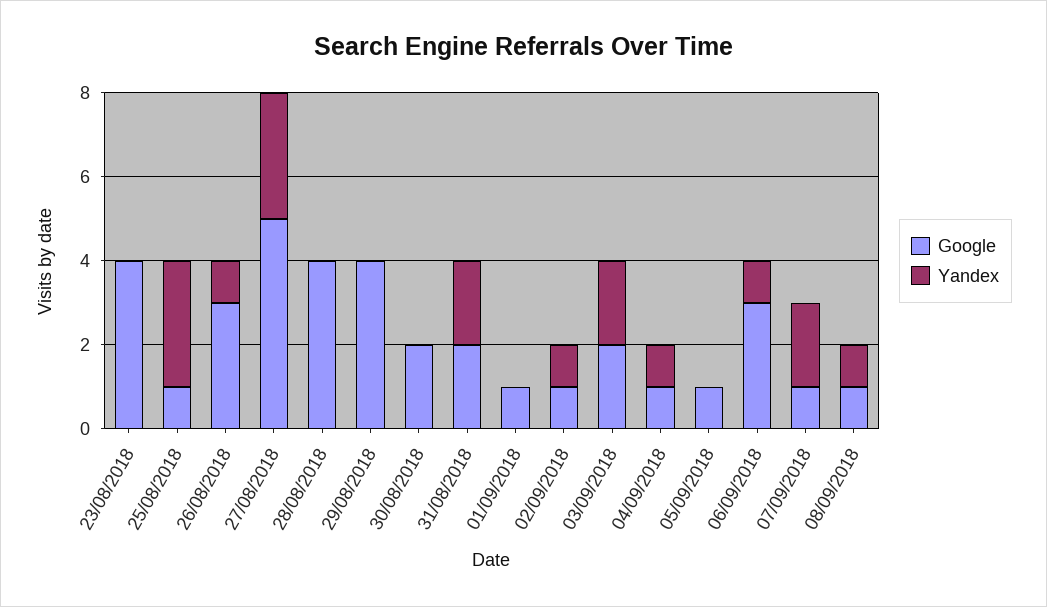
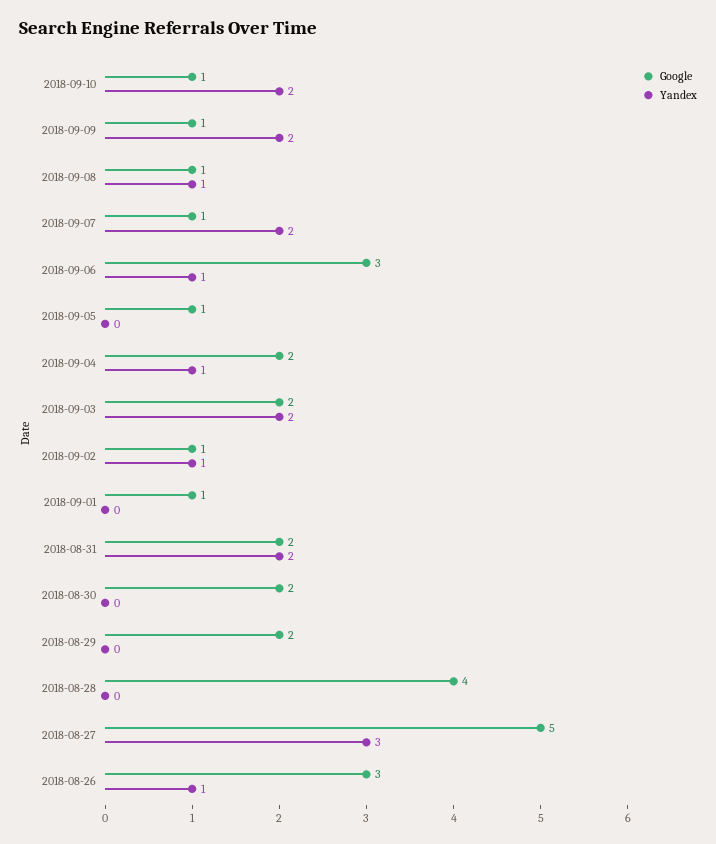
Google, 23/08/2018: 4 -> none
Yandex, 23/08/2018: 0 -> none
Google, 25/08/2018: 1 -> none
Yandex, 25/08/2018: 3 -> none
Google, 29/08/2018: 4 -> 2
Google, 04/09/2018: 1 -> 2
Google, 2018-09-10: none -> 1
Yandex, 2018-09-10: none -> 2
Google, 2018-09-09: none -> 1
Yandex, 2018-09-09: none -> 2

